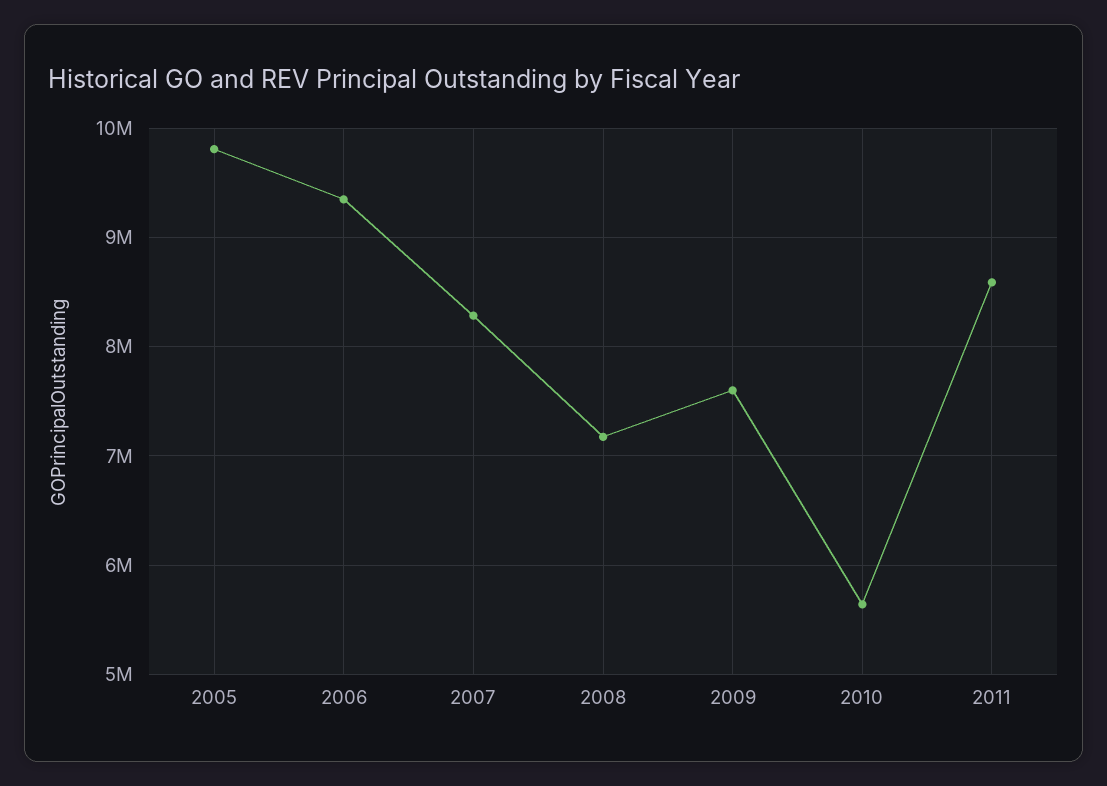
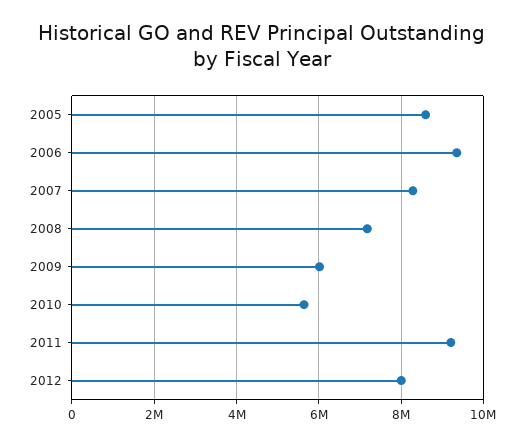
2005: 9800000 -> 8600000
2009: 7600000 -> 6000000
2011: 8600000 -> 9200000
2012: none -> 8000000

